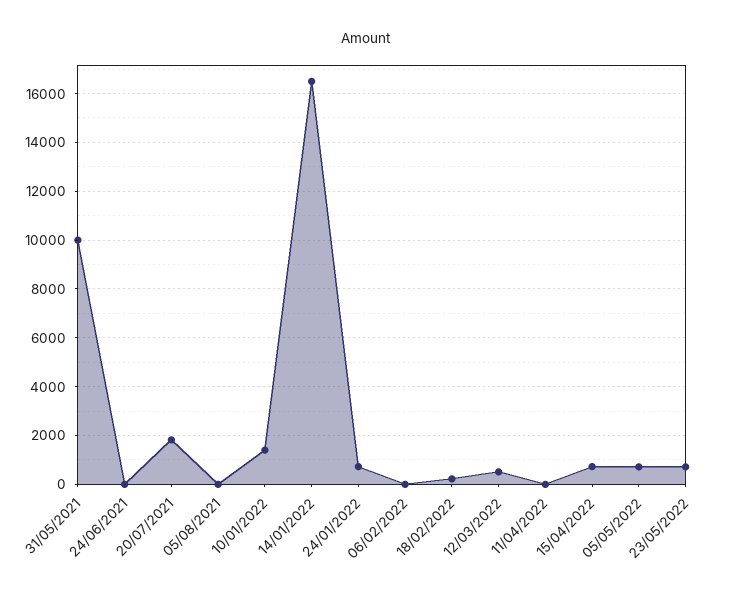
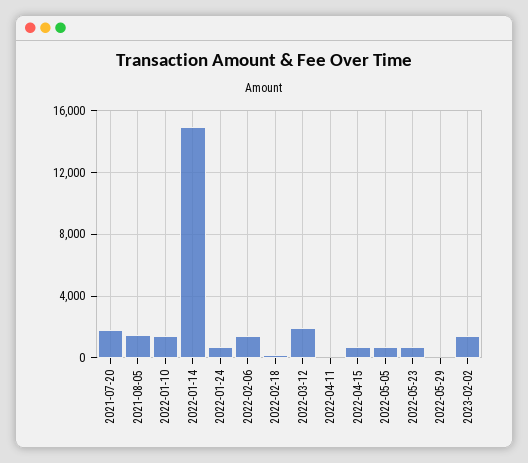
31/05/2021: 10000 -> none
24/06/2021: 0 -> none
05/08/2021: 0 -> 1500
14/01/2022: 16500 -> 15000
06/02/2022: 0 -> 1500
12/03/2022: 500 -> 2000
2022-05-29: none -> 0
2023-02-02: none -> 1500

